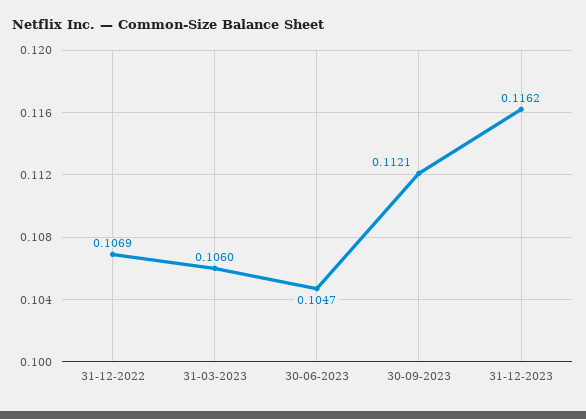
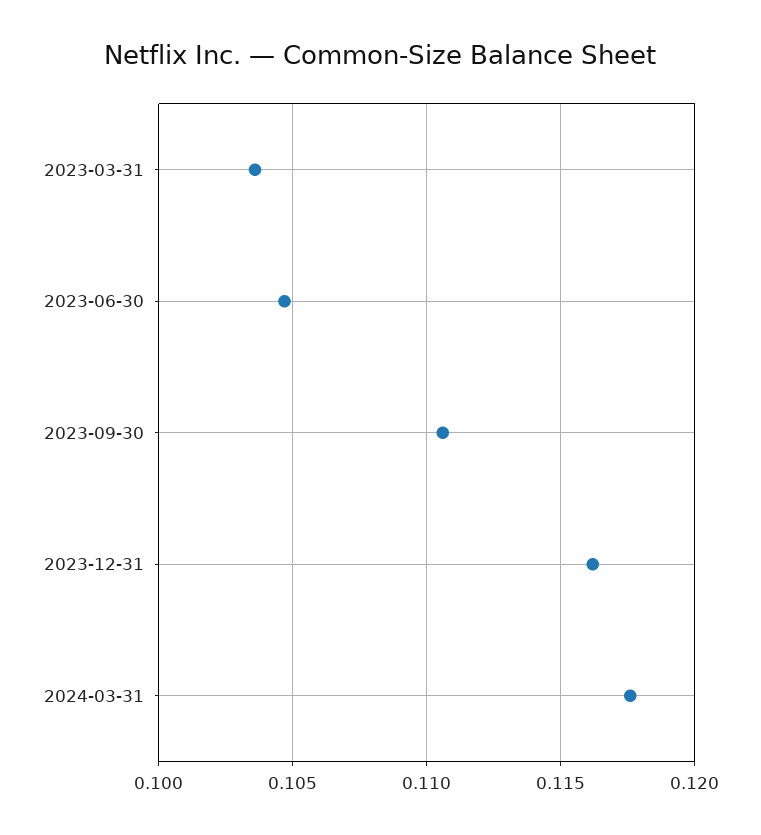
31-12-2022: 0.1069 -> none
31-03-2023: 0.106 -> 0.1035
30-09-2023: 0.1121 -> 0.1105
2024-03-31: none -> 0.1175

